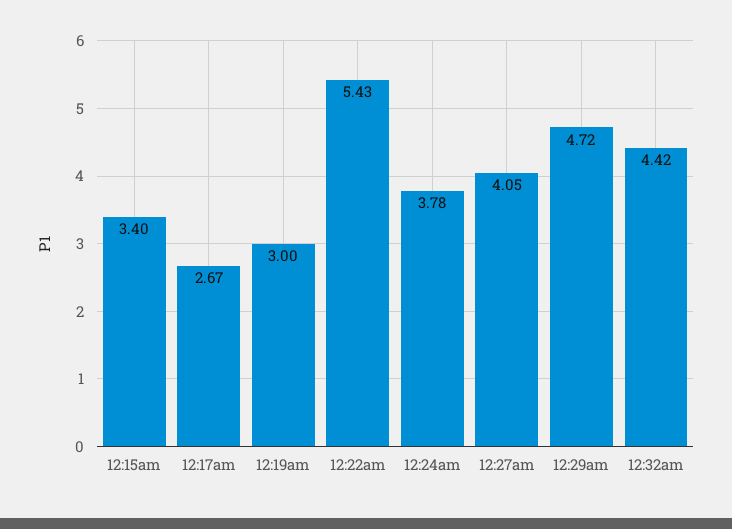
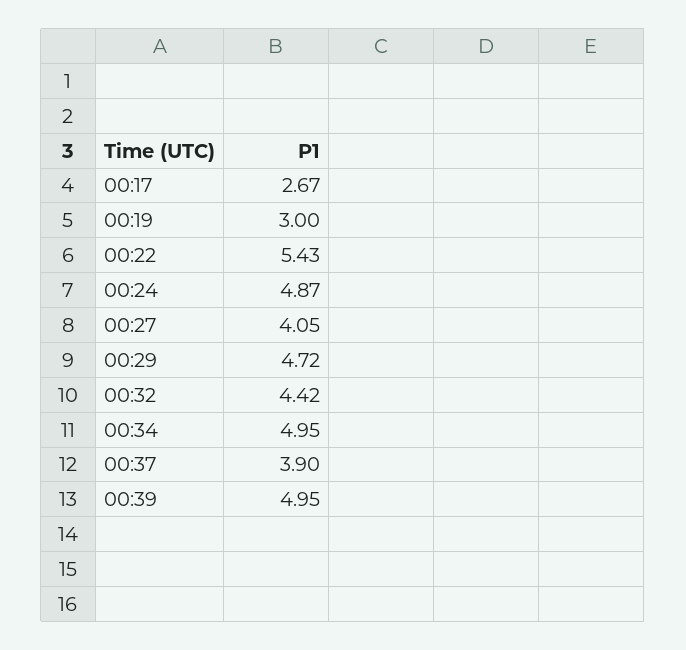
12:15am: 3.4 -> none
12:24am: 3.78 -> 4.87
00:34: none -> 4.95
00:37: none -> 3.9
00:39: none -> 4.95

